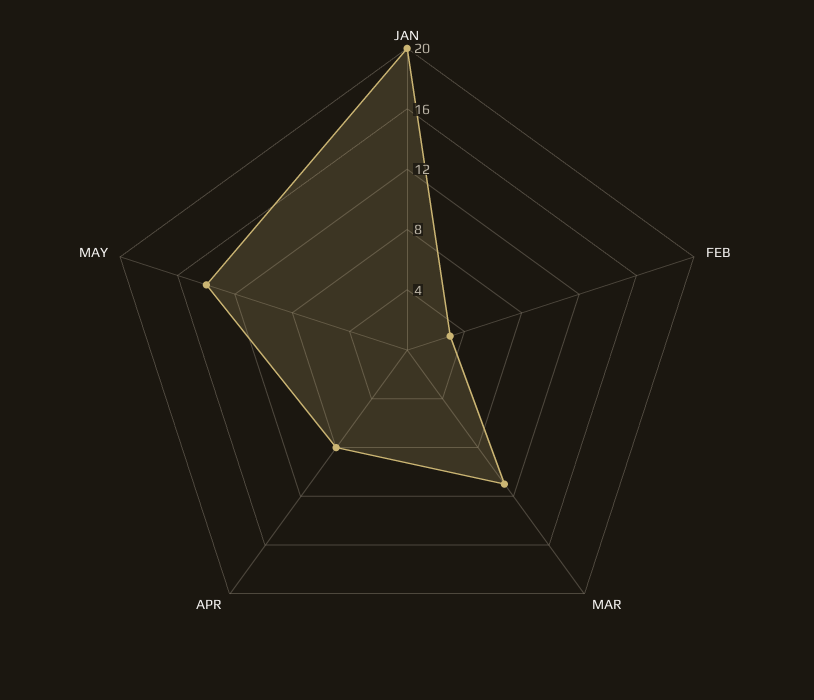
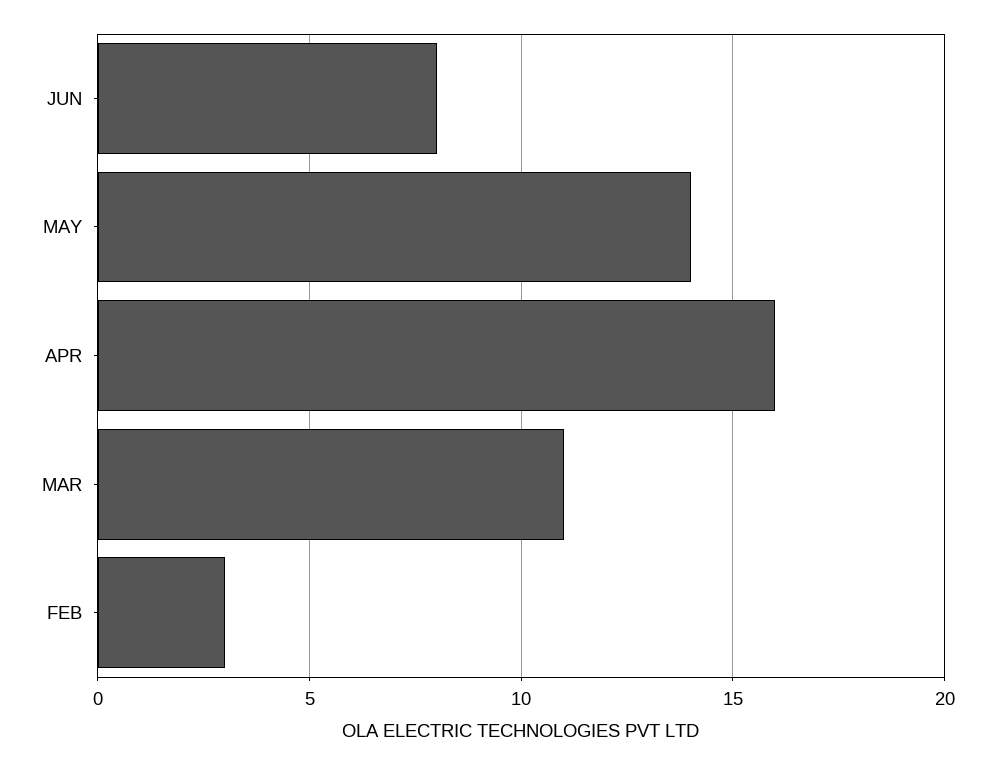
JAN: 20 -> none
APR: 8 -> 16
JUN: none -> 8

